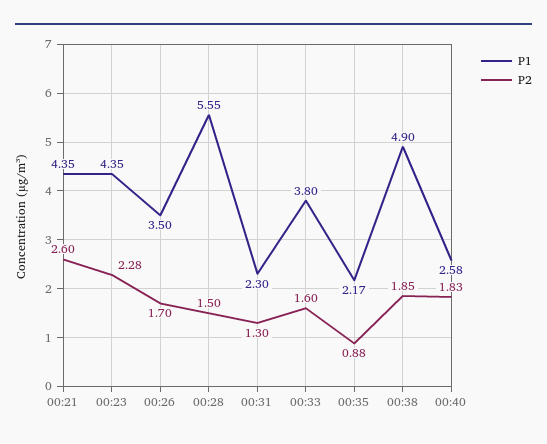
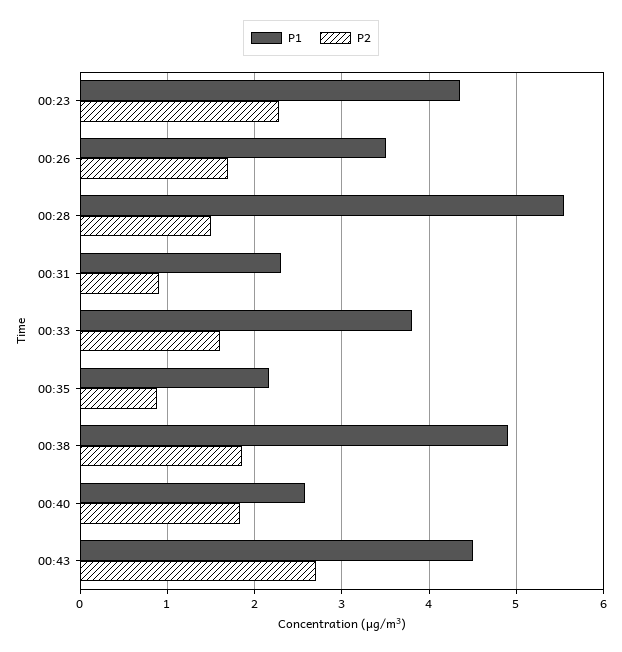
P1, 00:21: 4.35 -> none
P2, 00:21: 2.6 -> none
P2, 00:31: 1.3 -> 0.9
P1, 00:43: none -> 4.5
P2, 00:43: none -> 2.7

